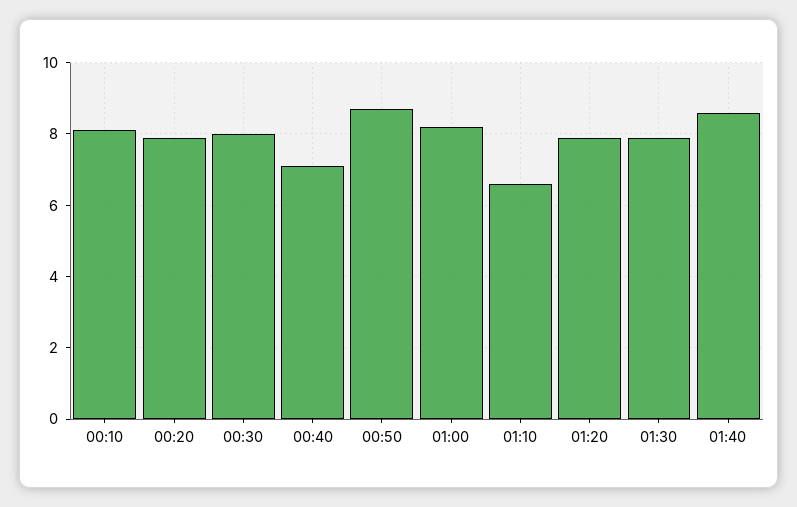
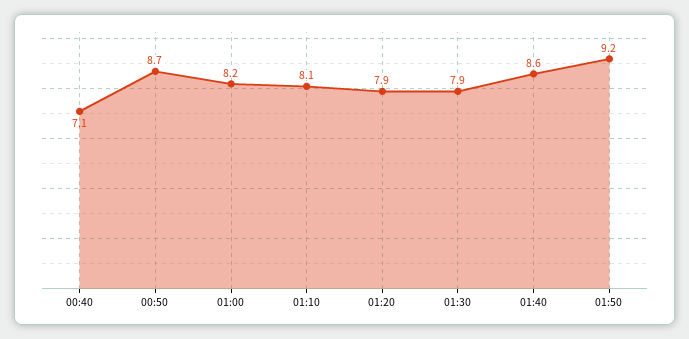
00:10: 8 -> none
00:20: 8 -> none
00:30: 8 -> none
01:10: 6.5 -> 8.1
01:50: none -> 9.2

